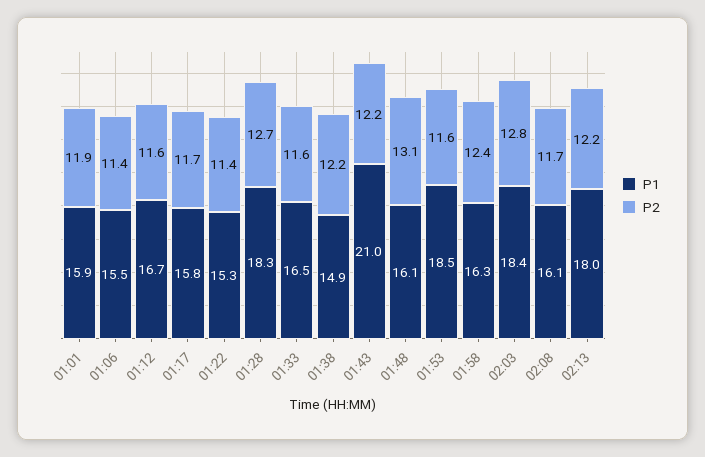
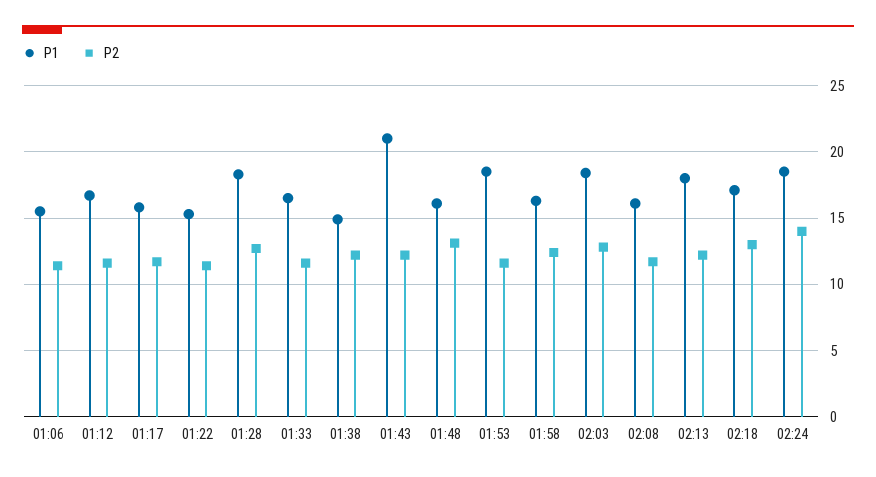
P1, 01:01: 15.9 -> none
P2, 01:01: 11.9 -> none
P1, 02:18: none -> 17
P2, 02:18: none -> 13
P1, 02:24: none -> 18.5
P2, 02:24: none -> 14

